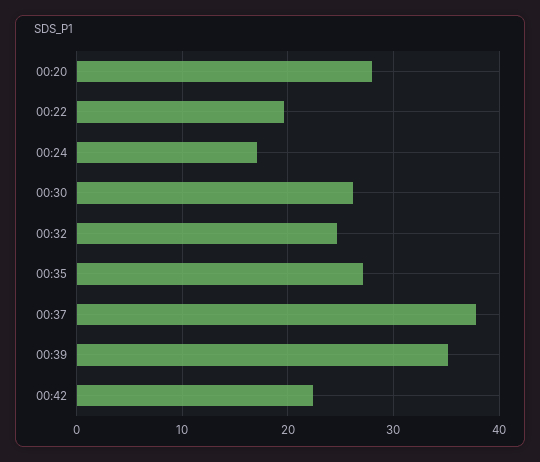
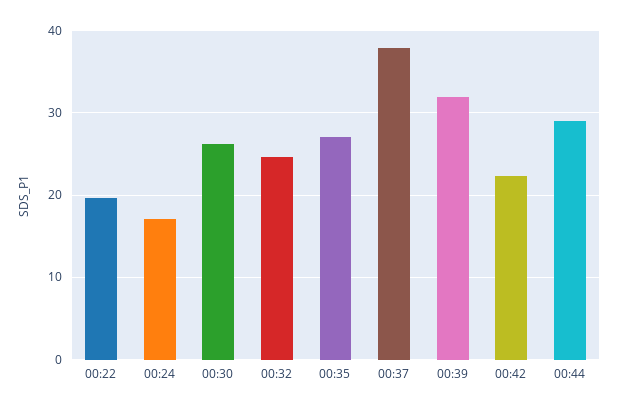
00:20: 28 -> none
00:39: 35 -> 32
00:44: none -> 29

